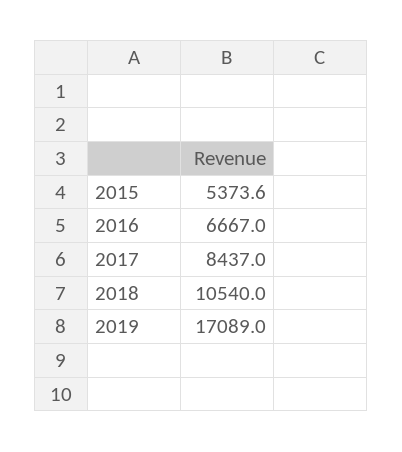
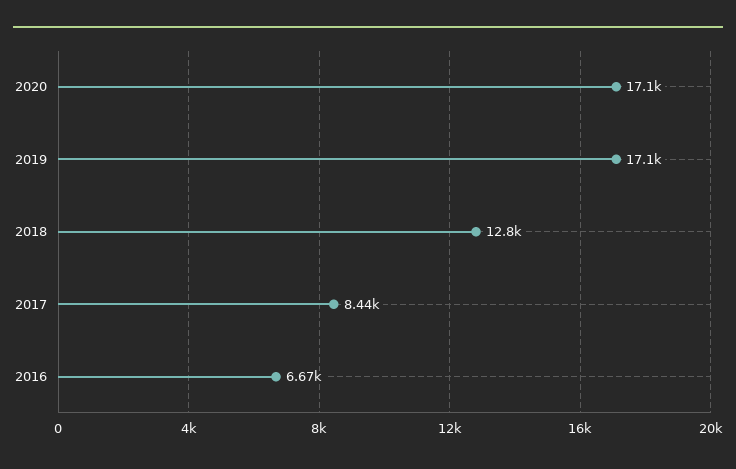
2015: 5373.6 -> none
2018: 10540 -> 12800
2020: none -> 17100

